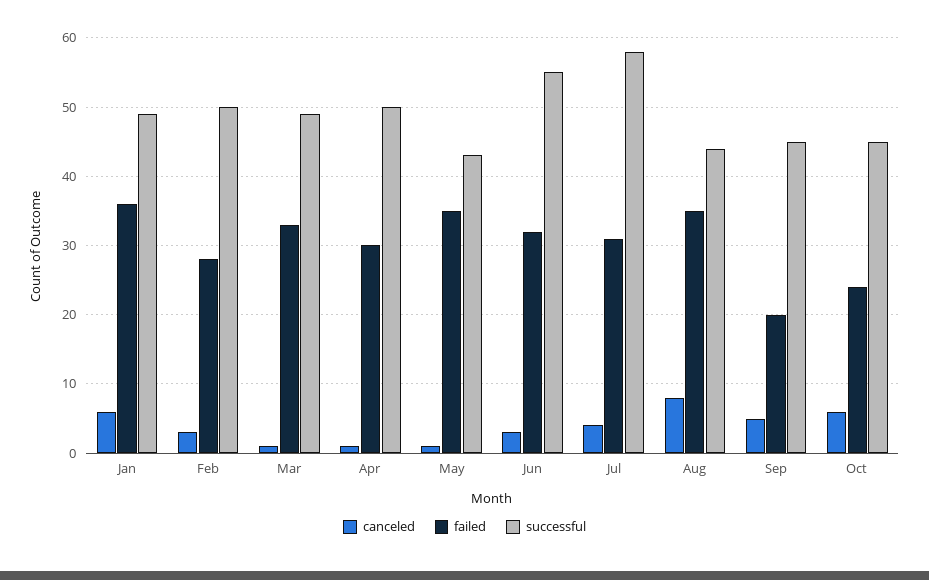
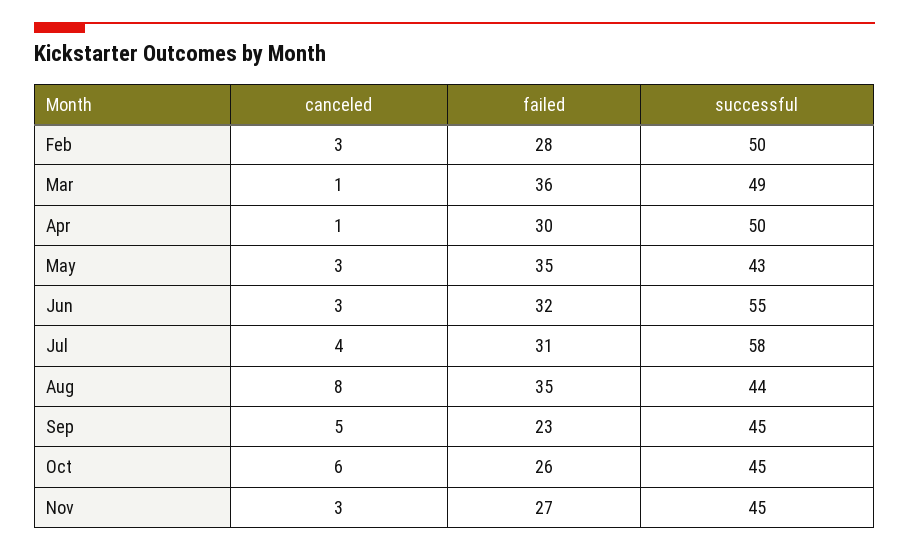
canceled, Jan: 6 -> none
failed, Jan: 36 -> none
successful, Jan: 49 -> none
failed, Mar: 33 -> 36
canceled, May: 1 -> 3
failed, Sep: 20 -> 23
failed, Oct: 24 -> 26
canceled, Nov: none -> 3
failed, Nov: none -> 27
successful, Nov: none -> 45

